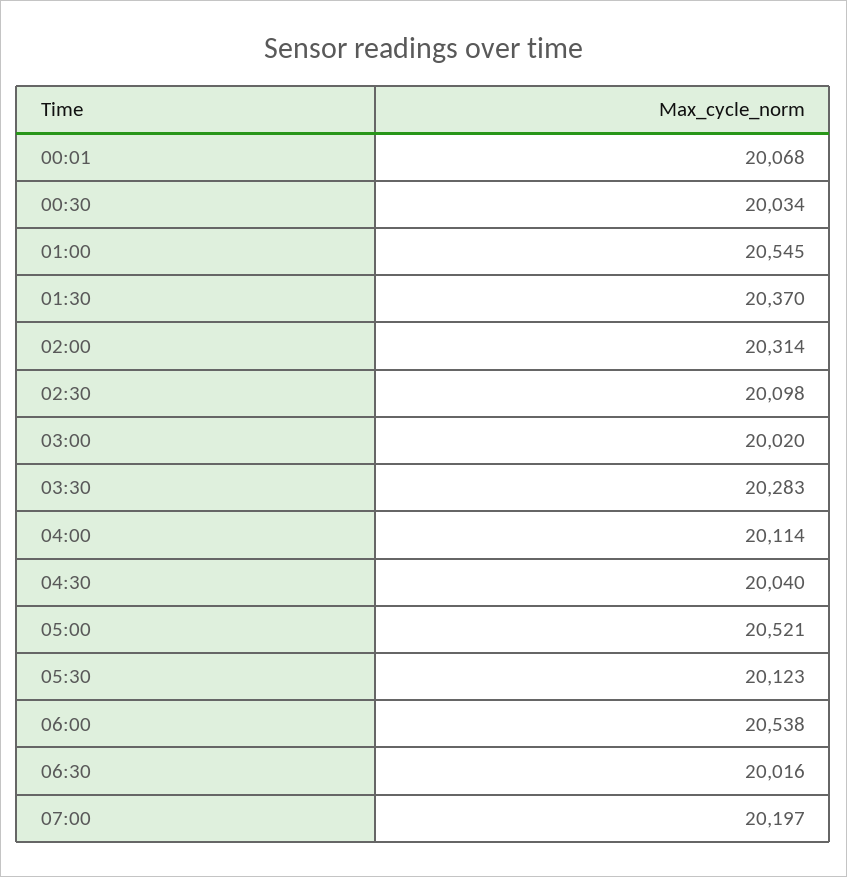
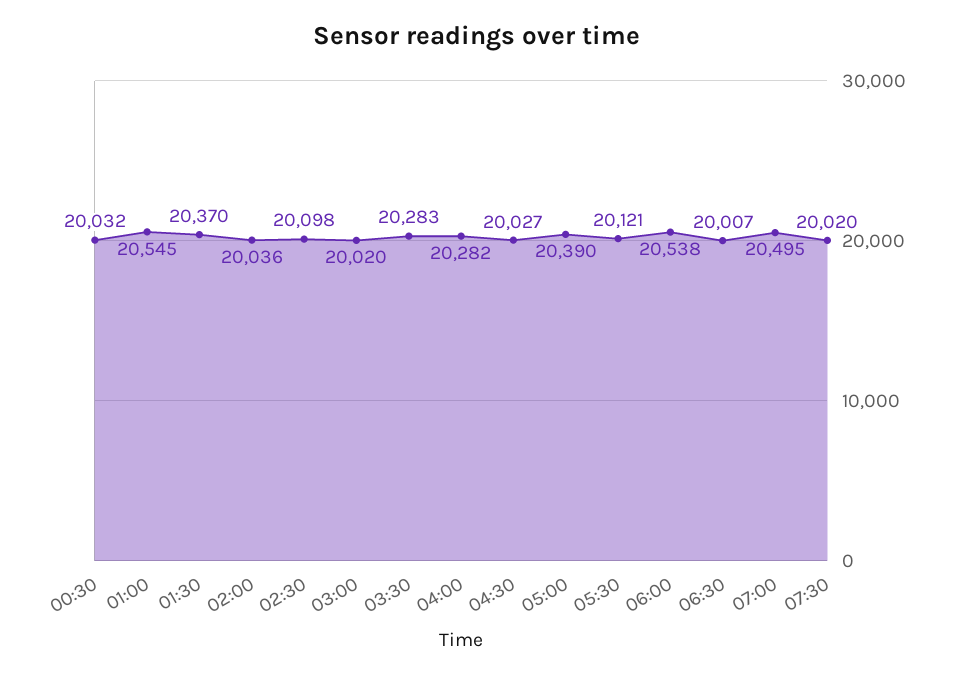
00:01: 20068 -> none
00:30: 20034 -> 20032
02:00: 20314 -> 20036
04:00: 20114 -> 20282
04:30: 20040 -> 20027
05:00: 20521 -> 20390
05:30: 20123 -> 20121
06:30: 20016 -> 20007
07:00: 20197 -> 20495
07:30: none -> 20020

